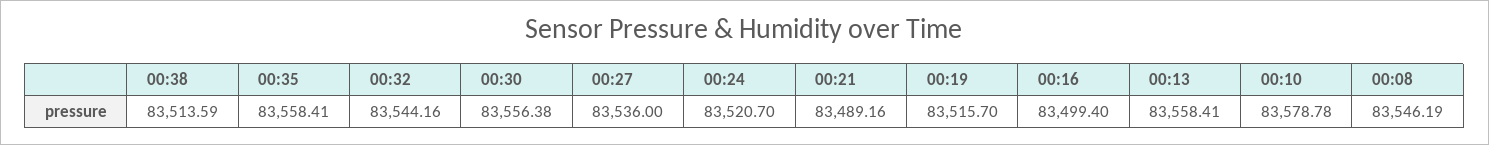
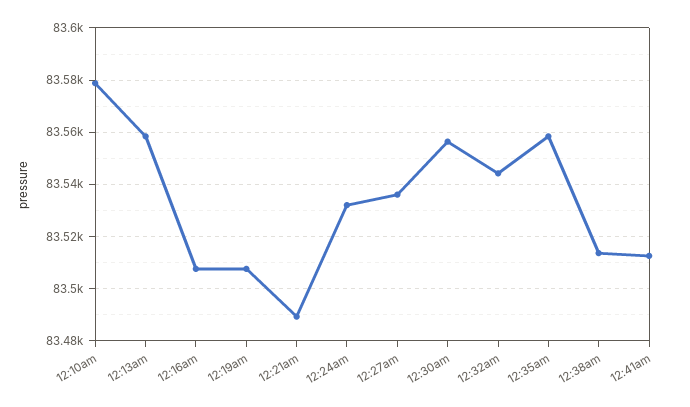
00:24: 83520.7 -> 83532.5
00:19: 83515.7 -> 83507.5
00:16: 83499.4 -> 83507.5
00:08: 83546.19 -> none
12:41am: none -> 83512.5

